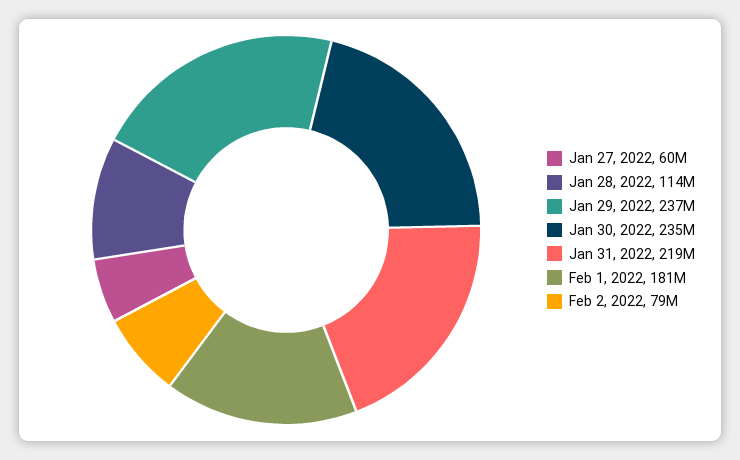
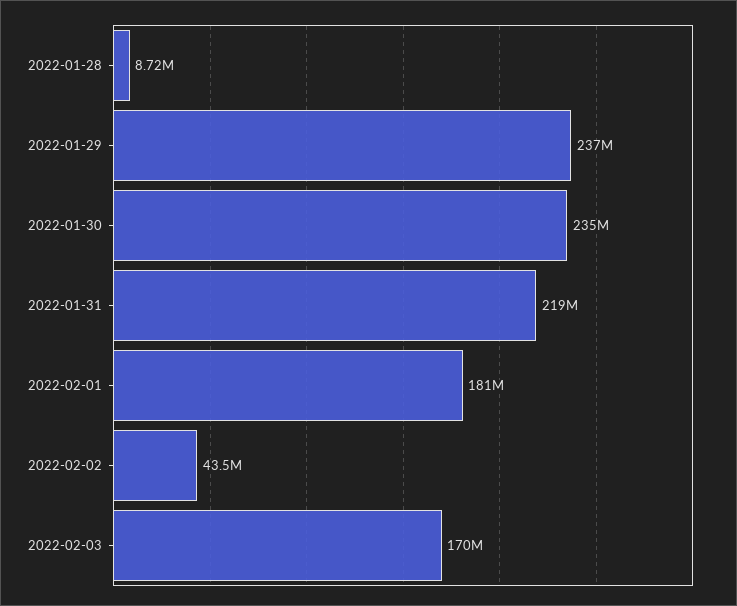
Jan 27, 2022: 60000000 -> none
Jan 28, 2022: 114000000 -> 8720000
Feb 2, 2022: 79000000 -> 43500000
2022-02-03: none -> 170000000

